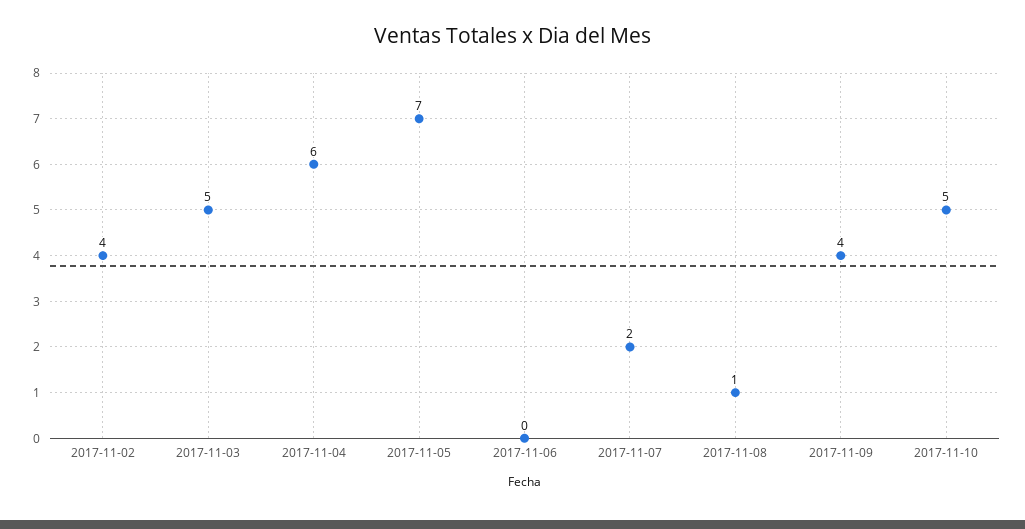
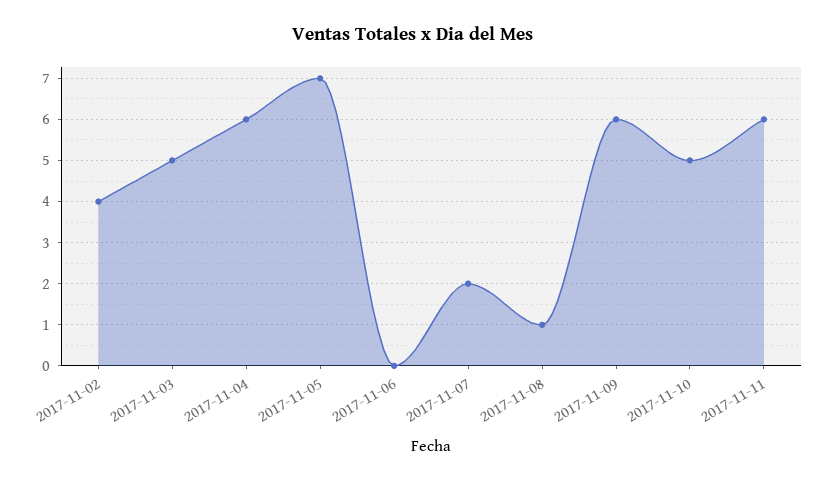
2017-11-09: 4 -> 6
2017-11-11: none -> 6

